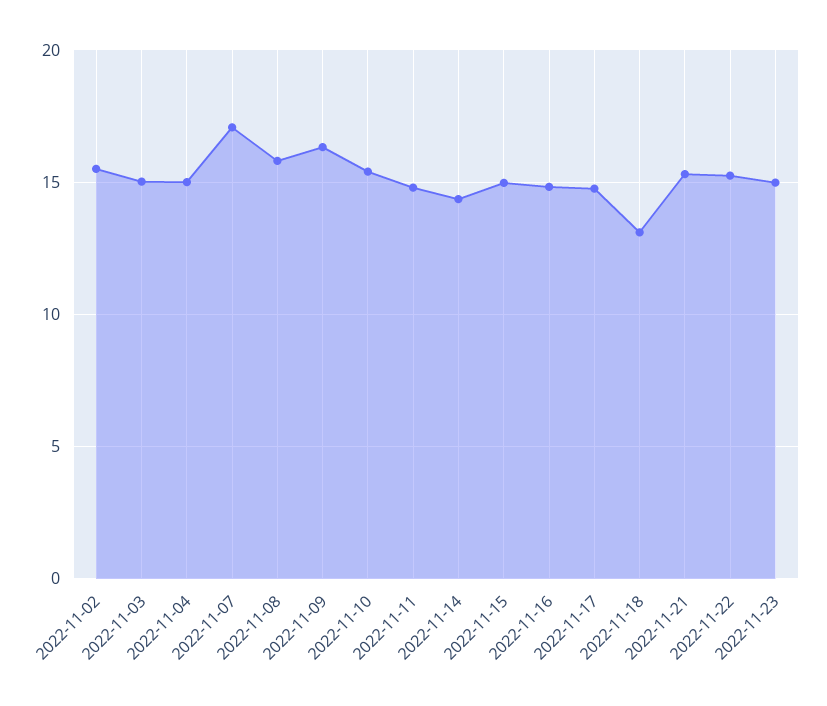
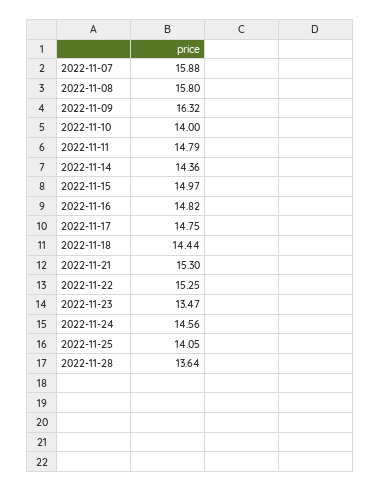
2022-11-02: 15.5 -> none
2022-11-03: 15 -> none
2022-11-04: 15 -> none
2022-11-07: 17 -> 15.88
2022-11-10: 15.5 -> 14
2022-11-18: 13 -> 14.44
2022-11-23: 15 -> 13.47
2022-11-24: none -> 14.56
2022-11-25: none -> 14.05
2022-11-28: none -> 13.64

